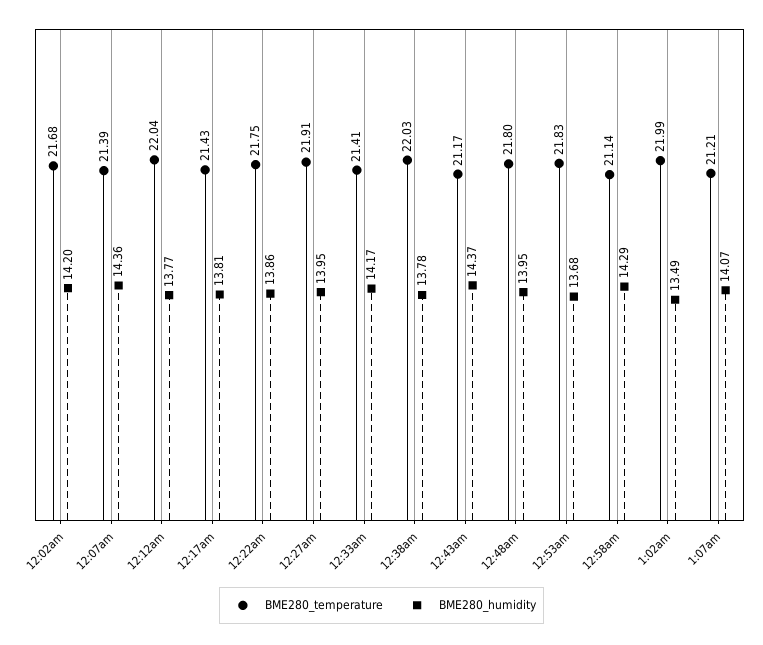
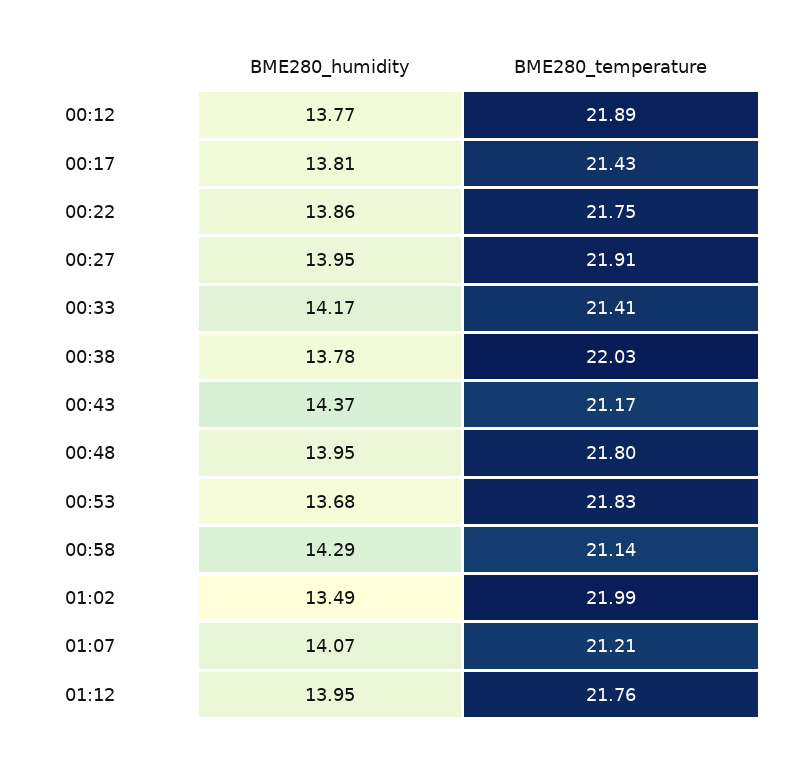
BME280_temperature, 12:02am: 21.68 -> none
BME280_humidity, 12:02am: 14.2 -> none
BME280_temperature, 12:07am: 21.39 -> none
BME280_humidity, 12:07am: 14.36 -> none
BME280_temperature, 12:12am: 22.04 -> 21.89
BME280_humidity, 01:12: none -> 13.95
BME280_temperature, 01:12: none -> 21.76

